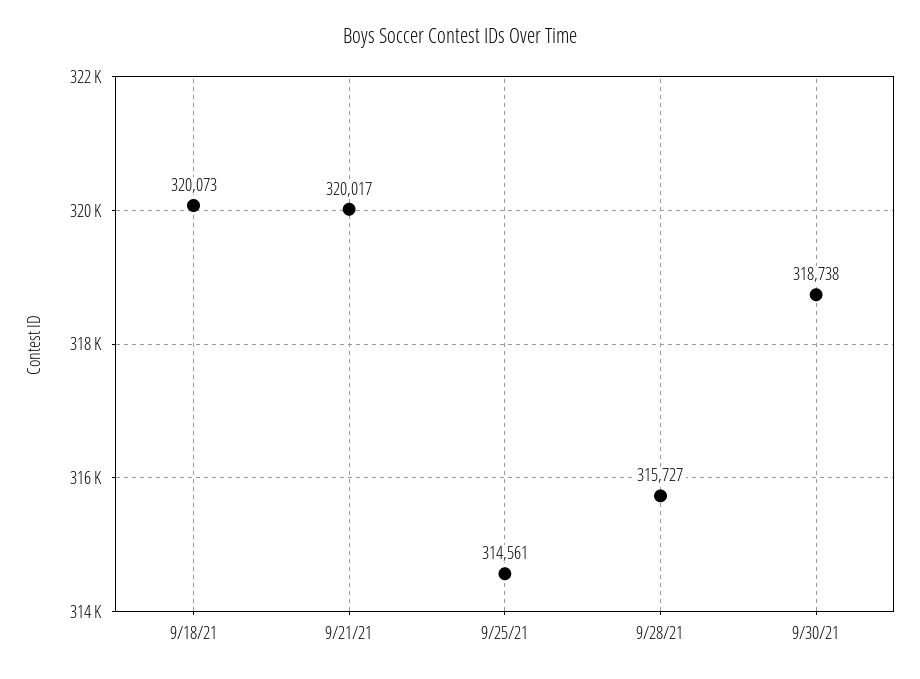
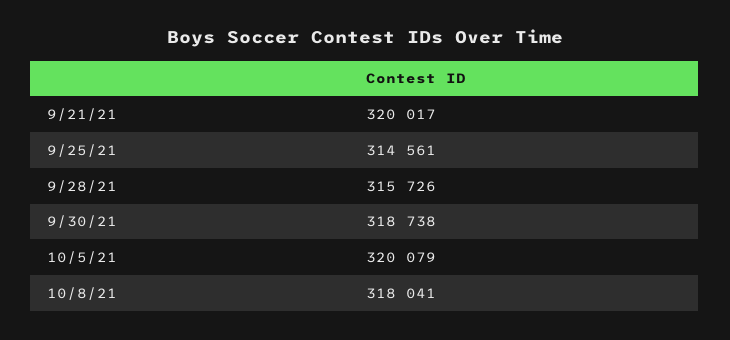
9/18/21: 320073 -> none
9/28/21: 315727 -> 315726
10/5/21: none -> 320079
10/8/21: none -> 318041

